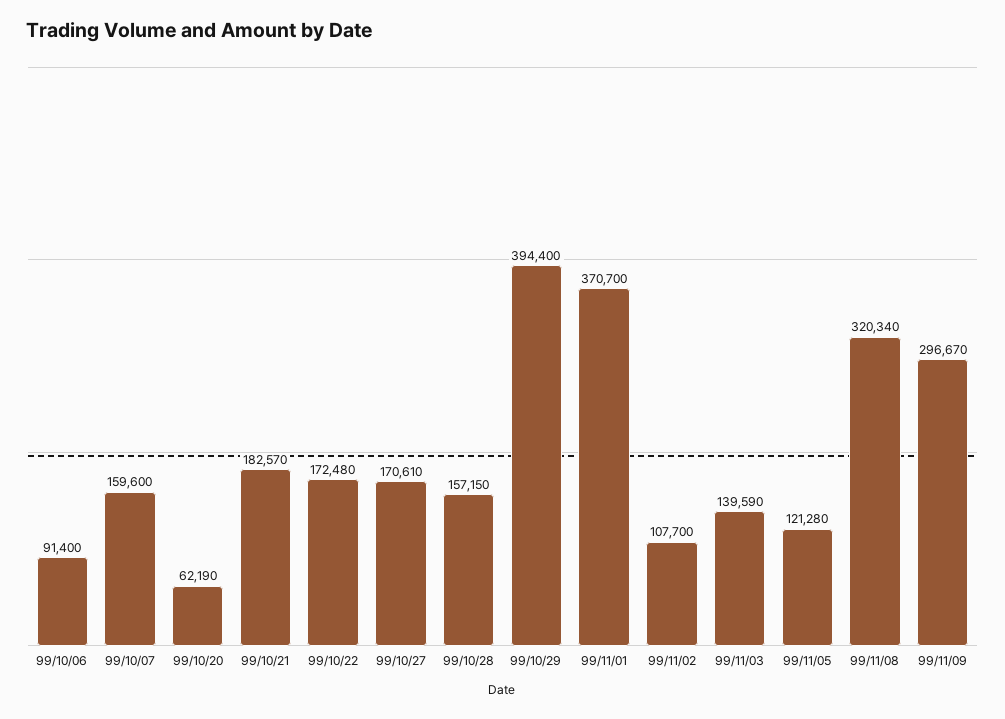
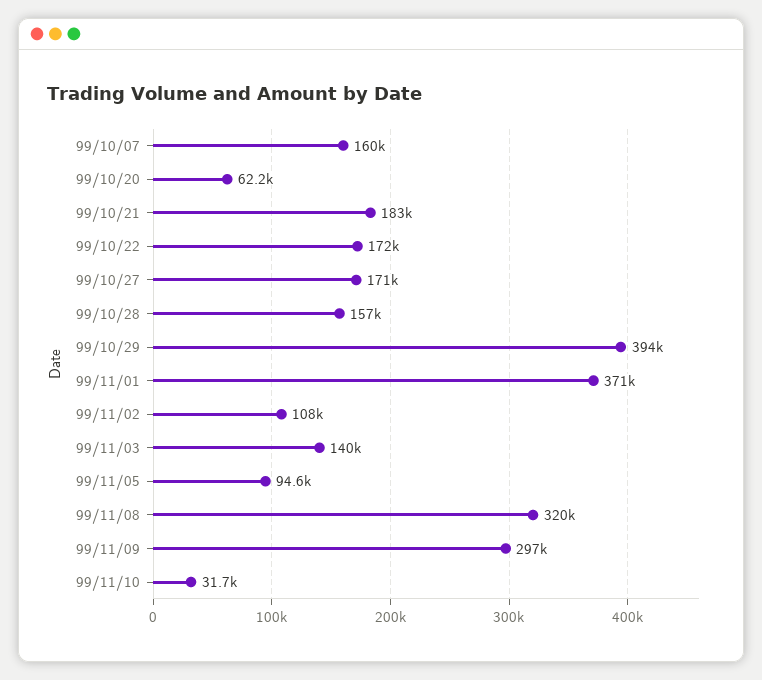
99/10/06: 91400 -> none
99/11/05: 121280 -> 94600
99/11/10: none -> 31700

